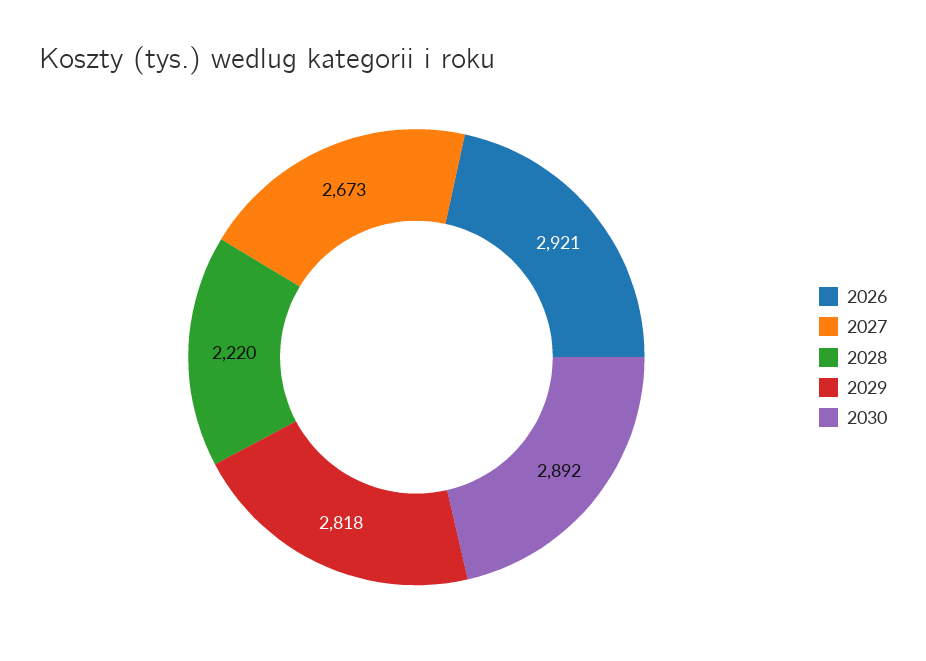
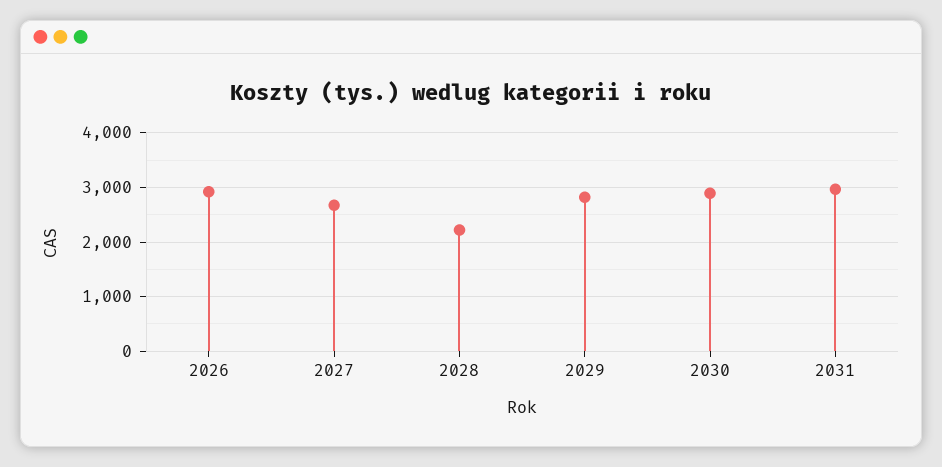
2031: none -> 3000

